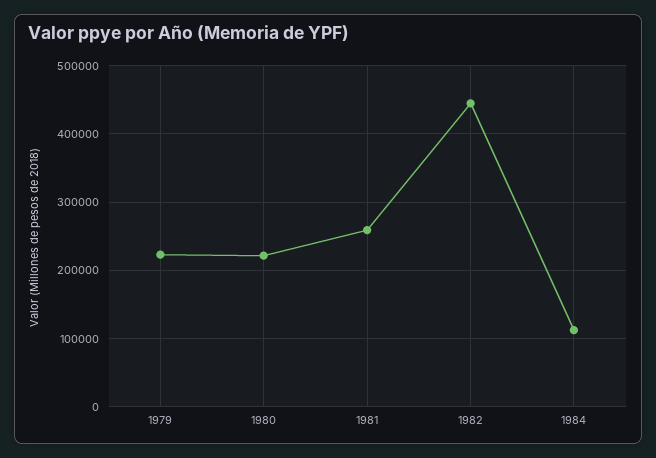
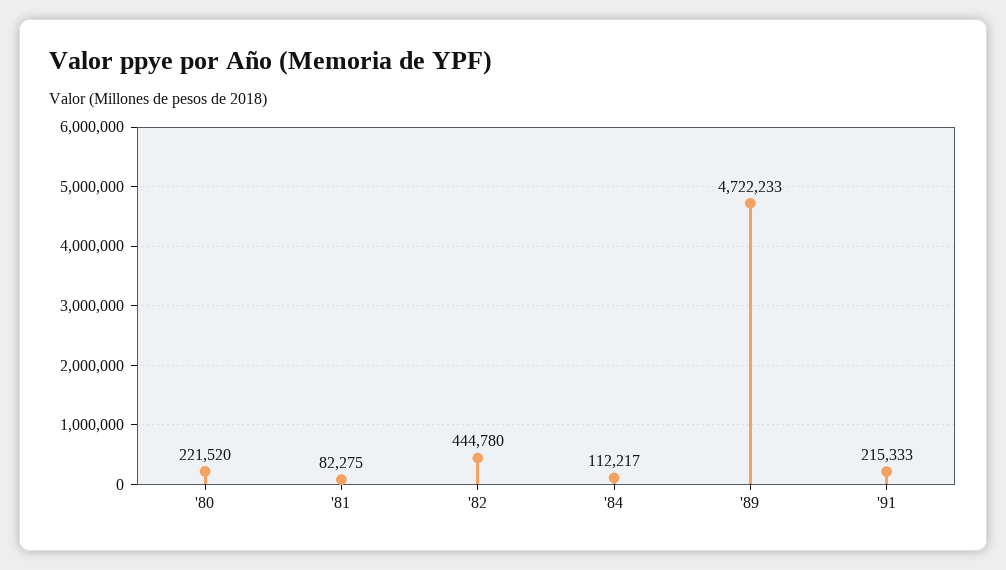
1979: 220000 -> none
1981: 260000 -> 82275
'89: none -> 4722233
'91: none -> 215333

